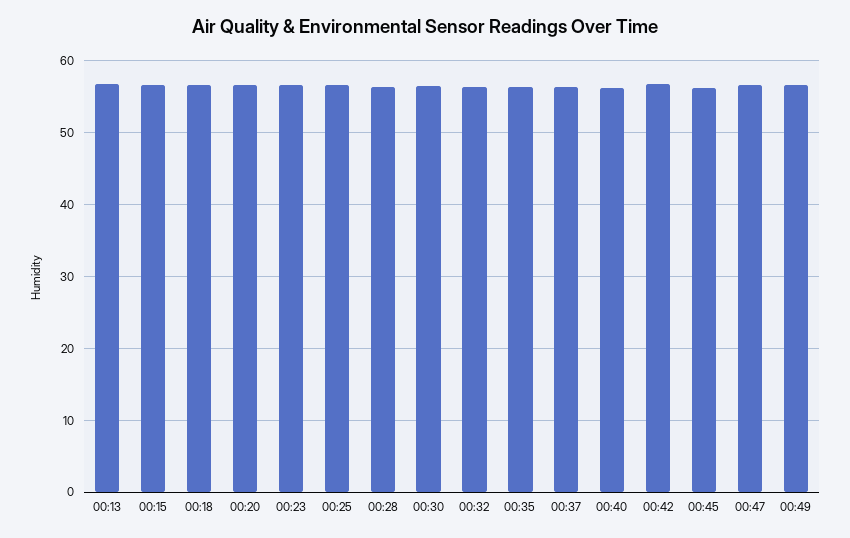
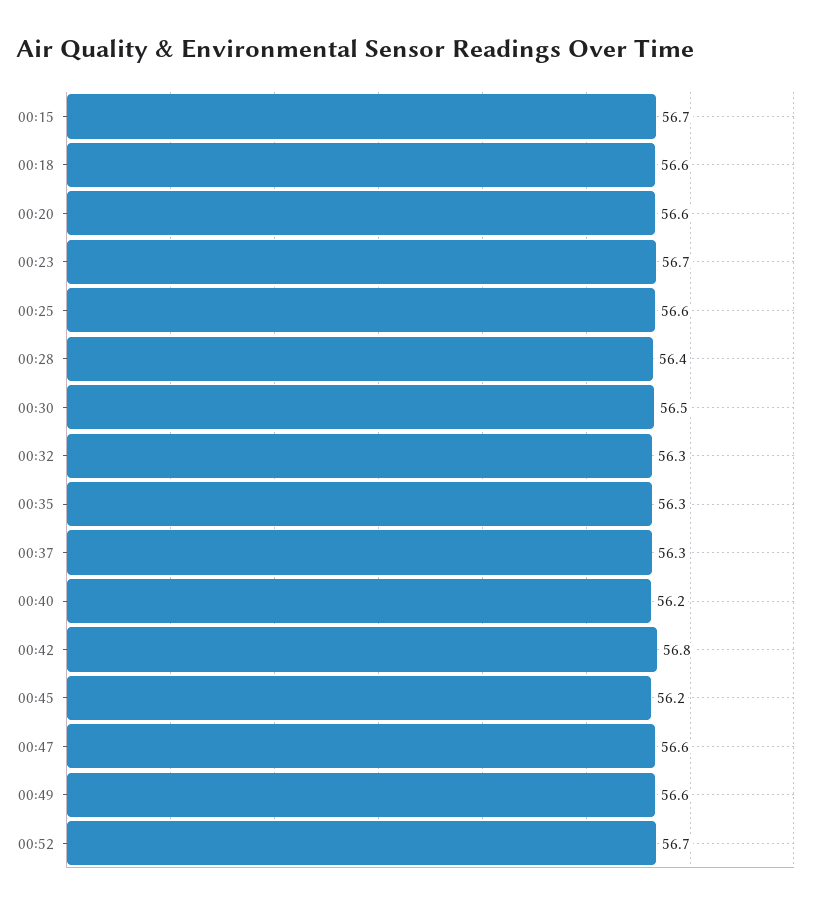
00:13: 57 -> none
00:52: none -> 56.7

